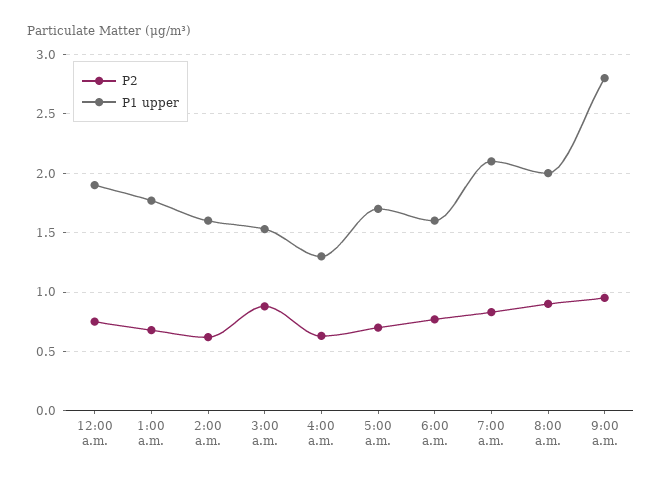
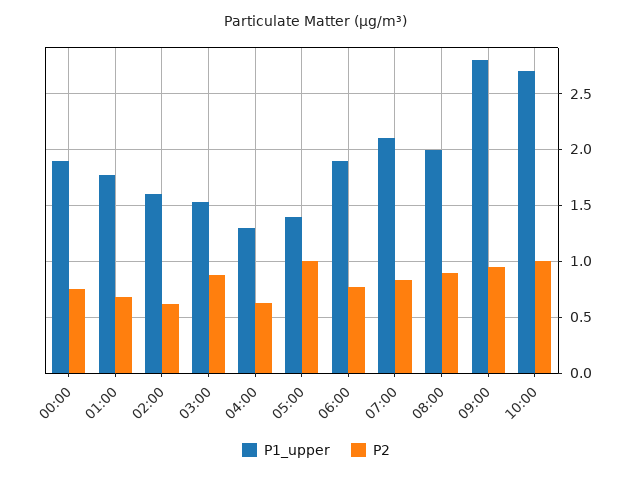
P2, 5:00 a.m.: 0.7 -> 1
P1 upper, 5:00 a.m.: 1.7 -> 1.4
P1 upper, 6:00 a.m.: 1.6 -> 1.9
P1 upper, 10:00: none -> 2.7
P2, 10:00: none -> 1

